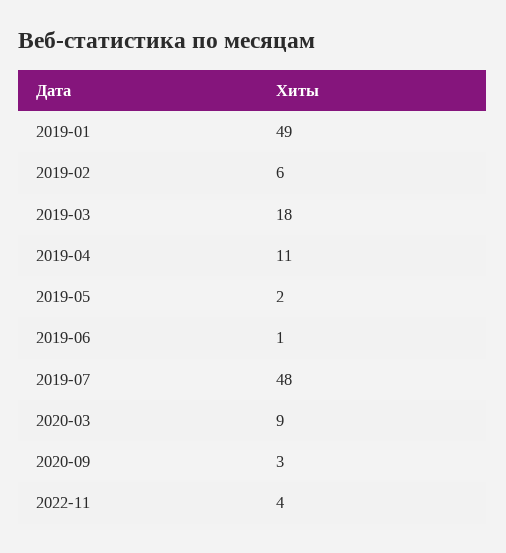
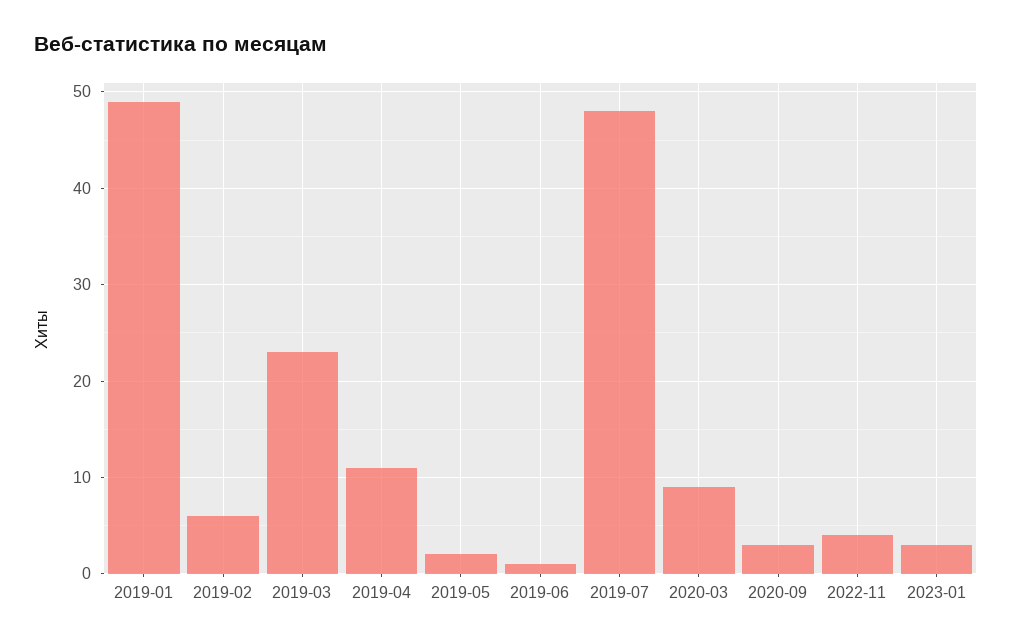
2019-03: 18 -> 23
2023-01: none -> 3

